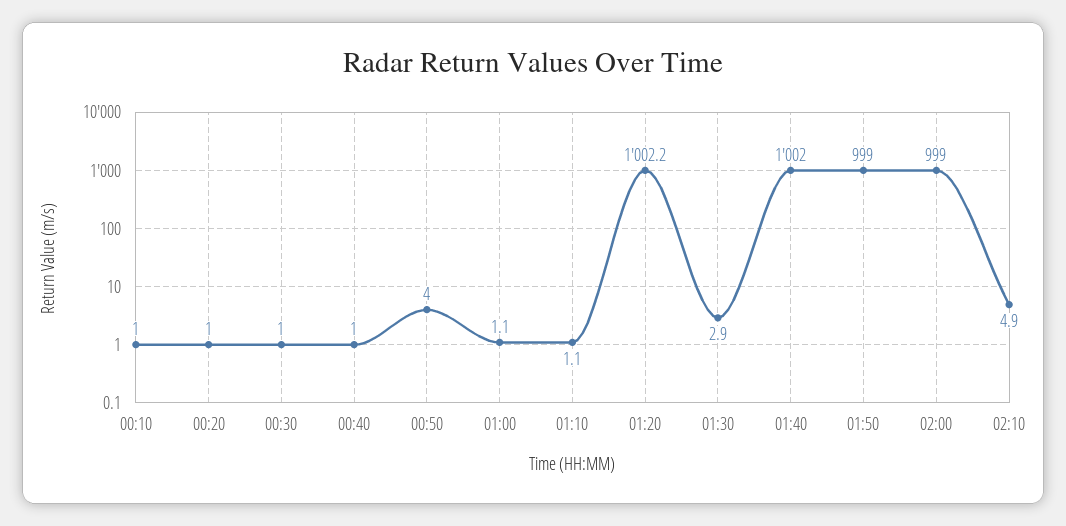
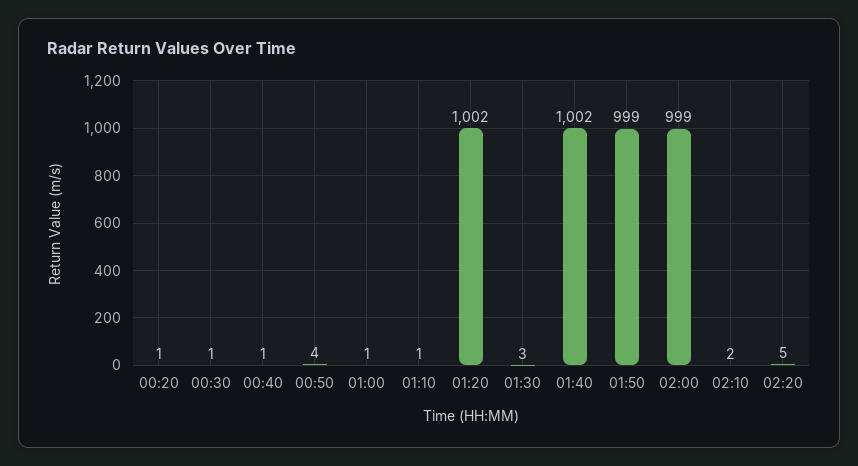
00:10: 1 -> none
02:10: 4.9 -> 2
02:20: none -> 5

